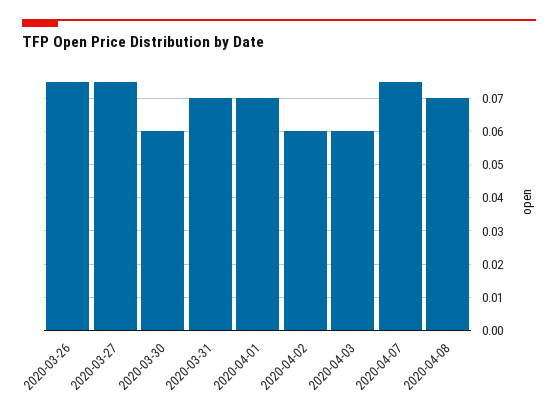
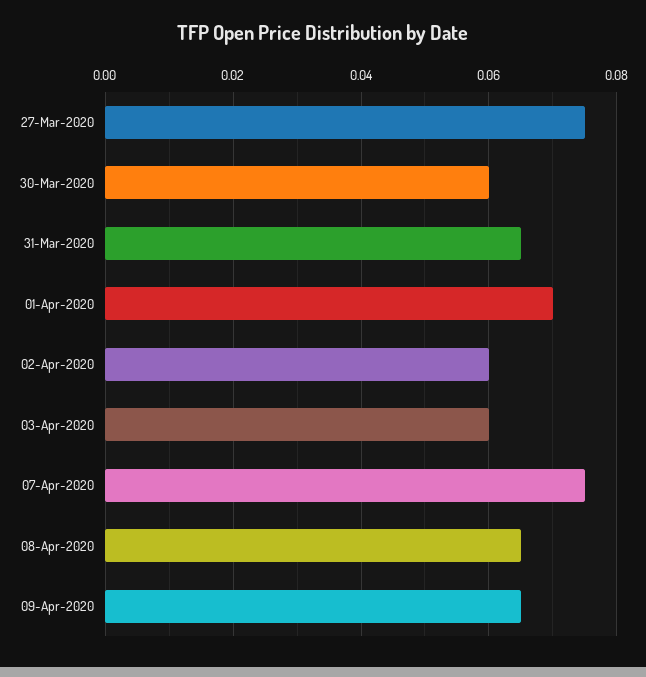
2020-03-26: 0.075 -> none
2020-03-31: 0.07 -> 0.065
2020-04-08: 0.07 -> 0.065
09-Apr-2020: none -> 0.065

